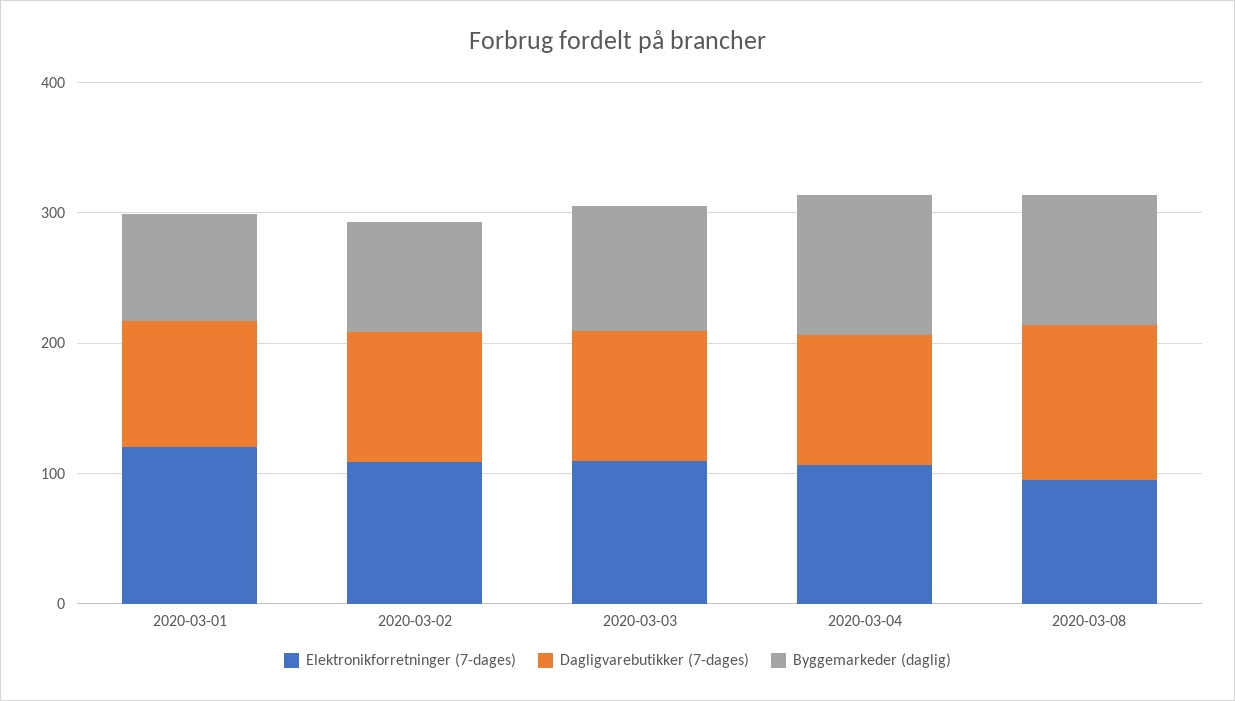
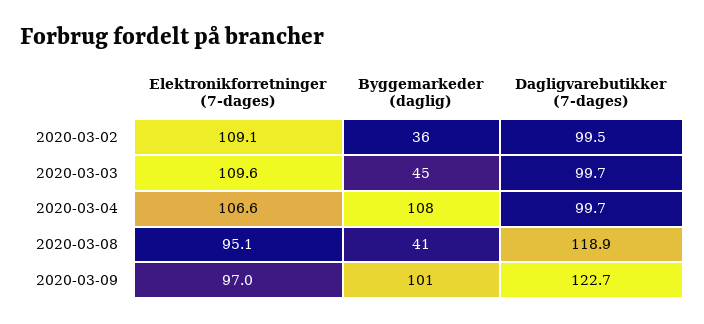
Elektronikforretninger (7-dages), 2020-03-01: 120 -> none
Dagligvarebutikker (7-dages), 2020-03-01: 100 -> none
Byggemarkeder (daglig), 2020-03-01: 80 -> none
Byggemarkeder (daglig), 2020-03-02: 80 -> 36
Byggemarkeder (daglig), 2020-03-03: 100 -> 45
Byggemarkeder (daglig), 2020-03-08: 100 -> 41
Elektronikforretninger (7-dages), 2020-03-09: none -> 97
Byggemarkeder (daglig), 2020-03-09: none -> 101
Dagligvarebutikker (7-dages), 2020-03-09: none -> 122.7

